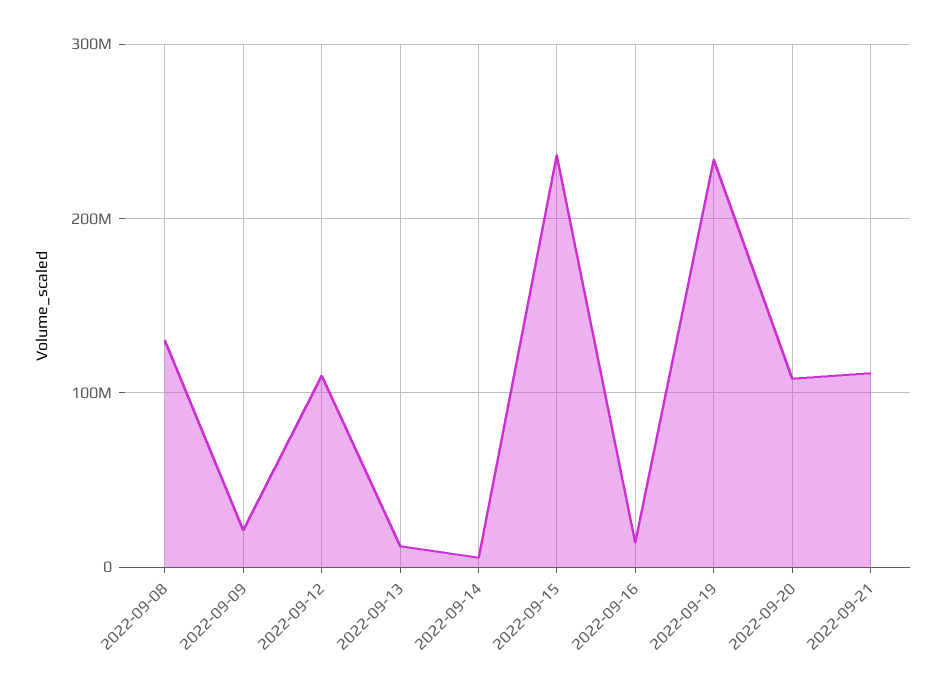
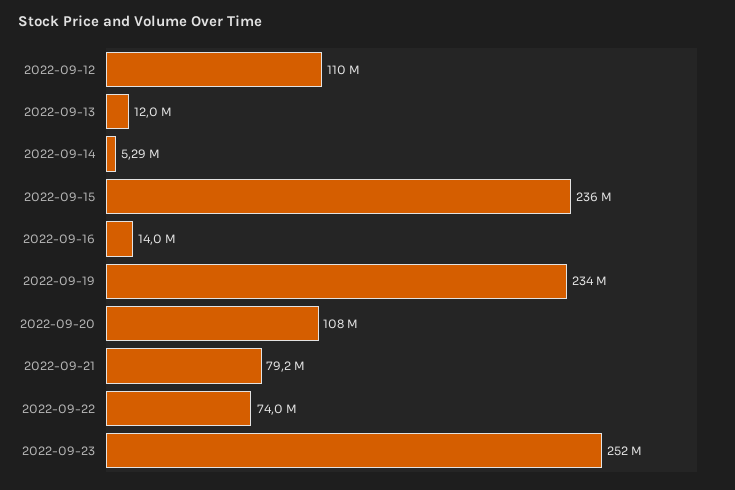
2022-09-08: 130000000 -> none
2022-09-09: 20000000 -> none
2022-09-21: 110000000 -> 79200000
2022-09-22: none -> 74000000
2022-09-23: none -> 252000000

